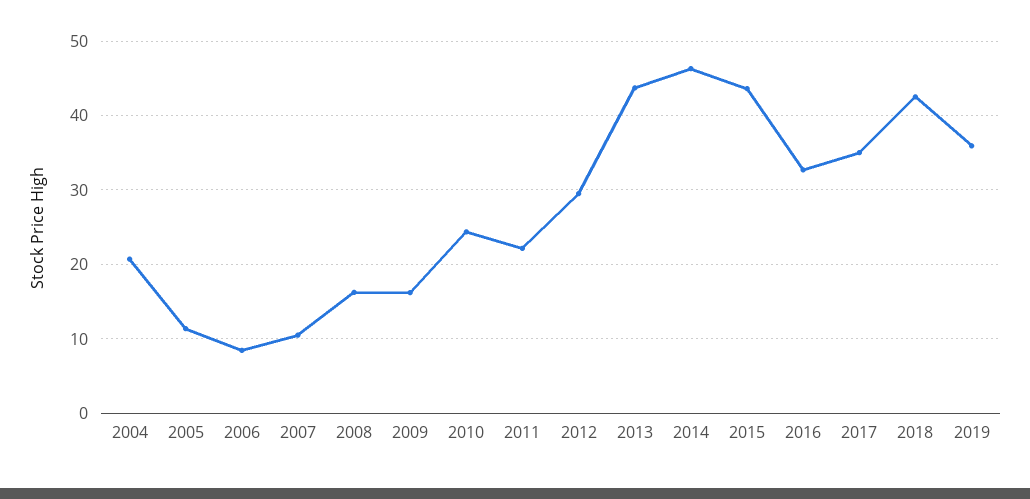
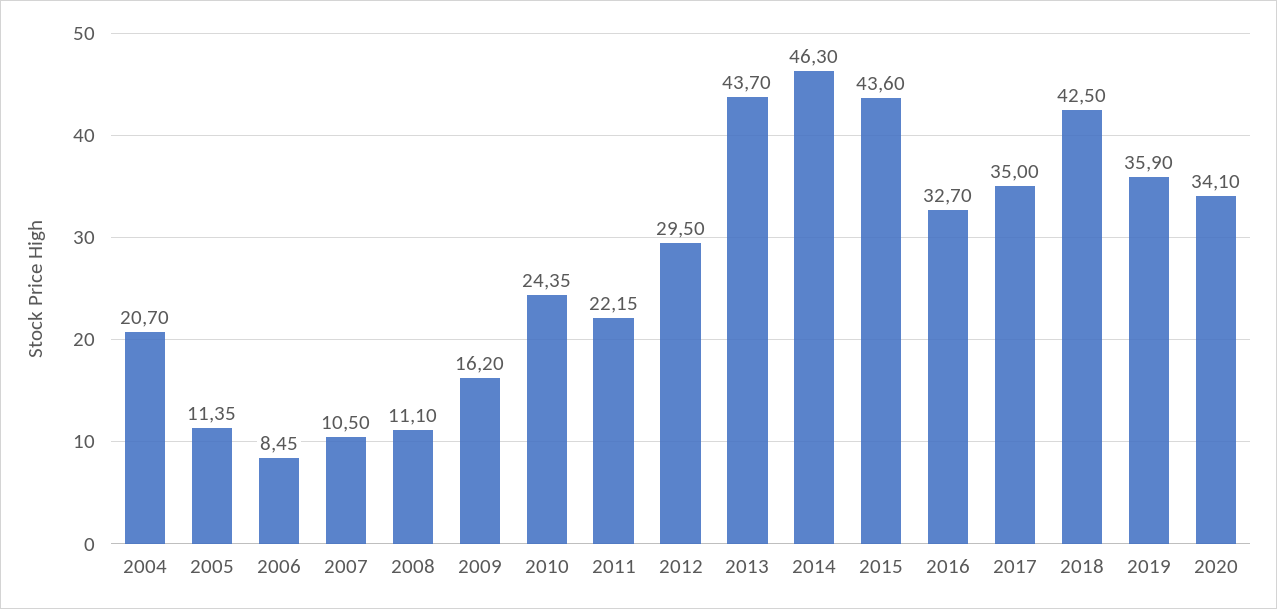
2008: 16 -> 11.1
2020: none -> 34.1

